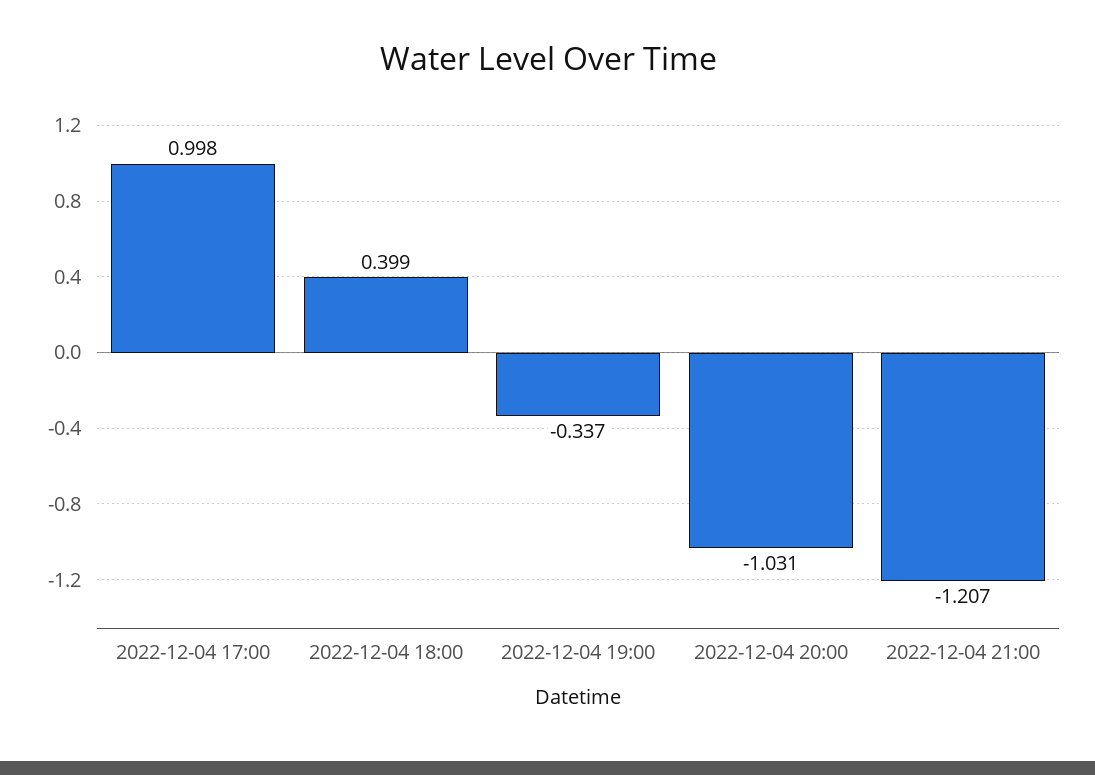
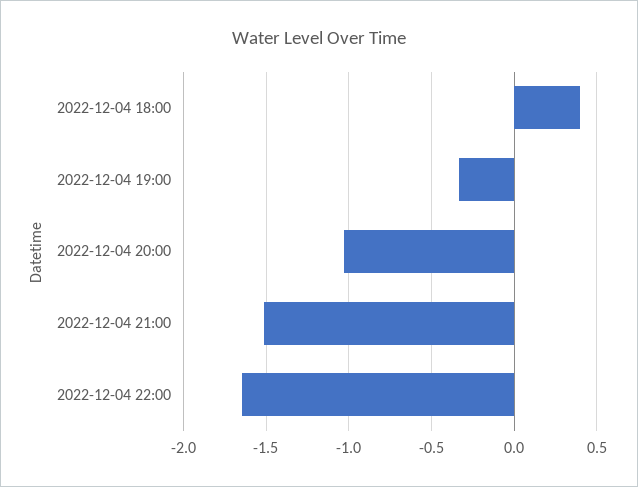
2022-12-04 17:00: 0.998 -> none
2022-12-04 21:00: -1.207 -> -1.5
2022-12-04 22:00: none -> -1.65

